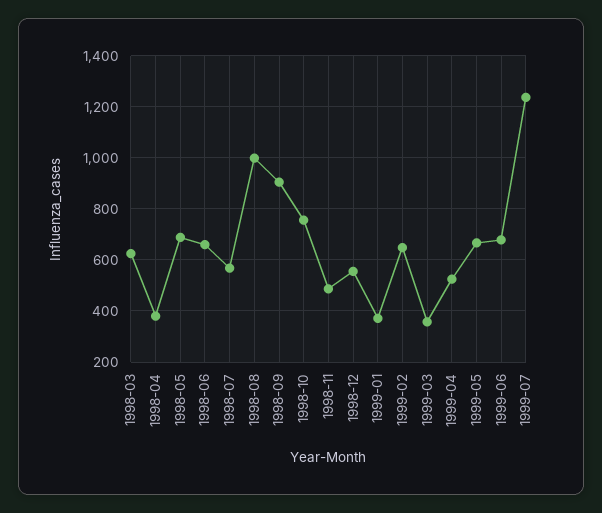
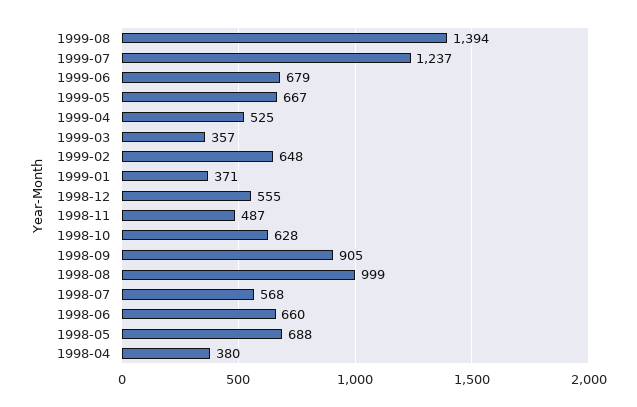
1998-03: 625 -> none
1998-10: 750 -> 628
1999-08: none -> 1394

